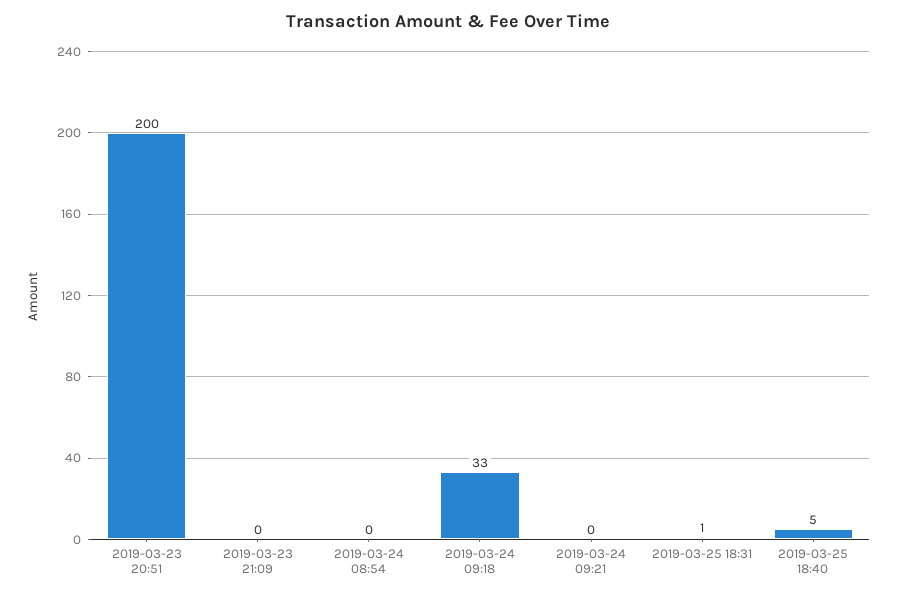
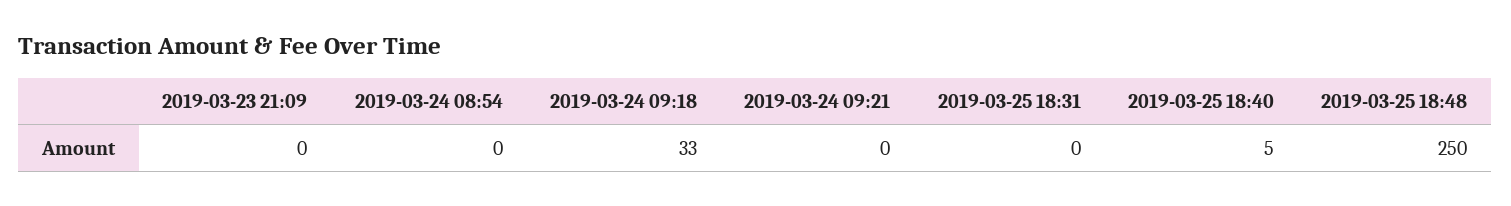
2019-03-23 20:51: 200 -> none
2019-03-25 18:31: 1 -> 0
2019-03-25 18:48: none -> 250

